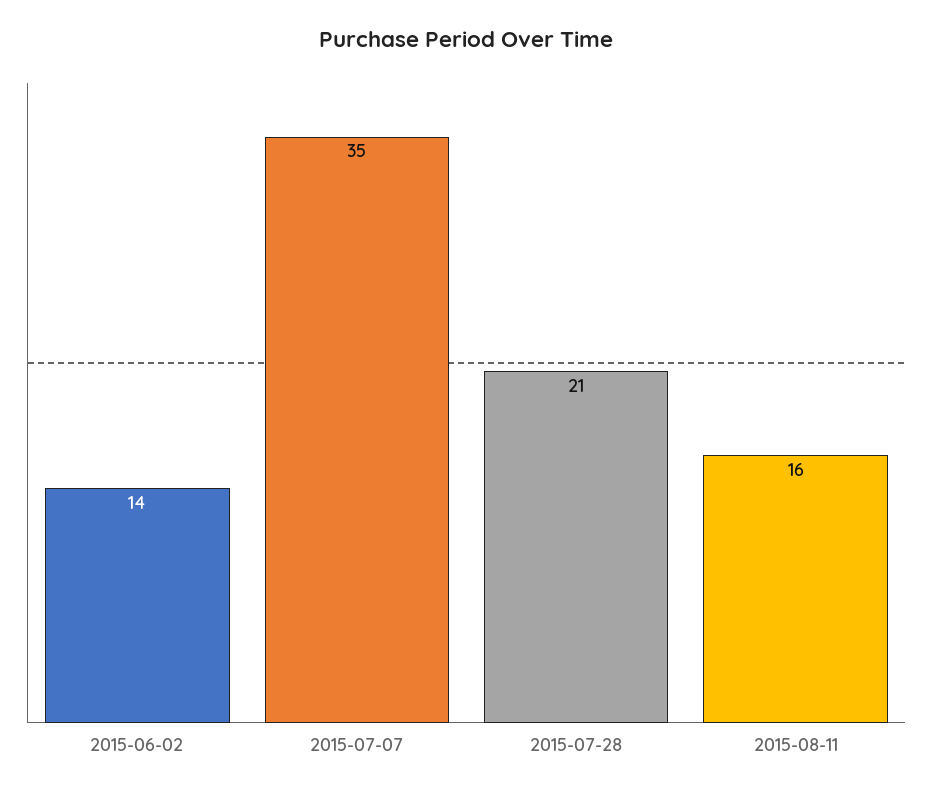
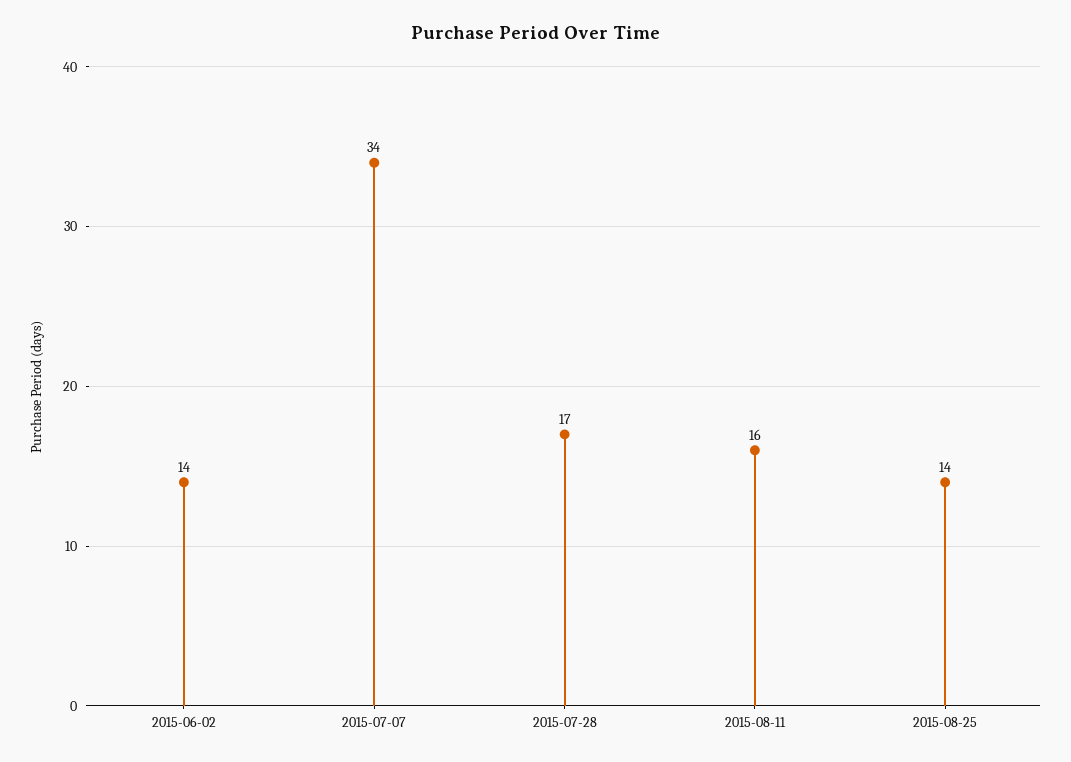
2015-07-07: 35 -> 34
2015-07-28: 21 -> 17
2015-08-25: none -> 14

